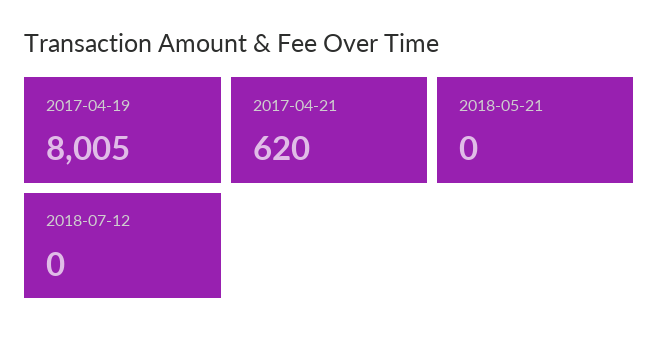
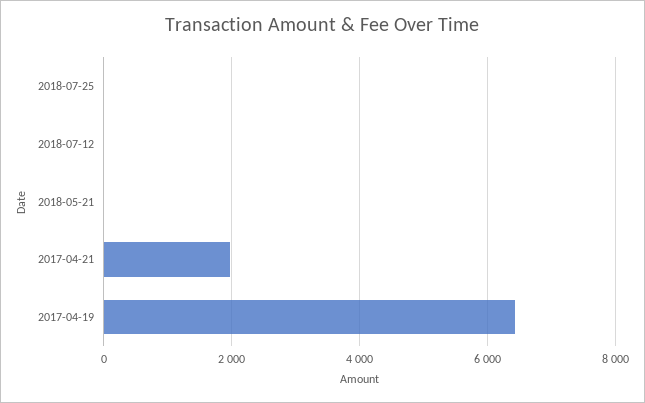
2017-04-19: 8005 -> 6400
2017-04-21: 620 -> 2000
2018-07-25: none -> 0

